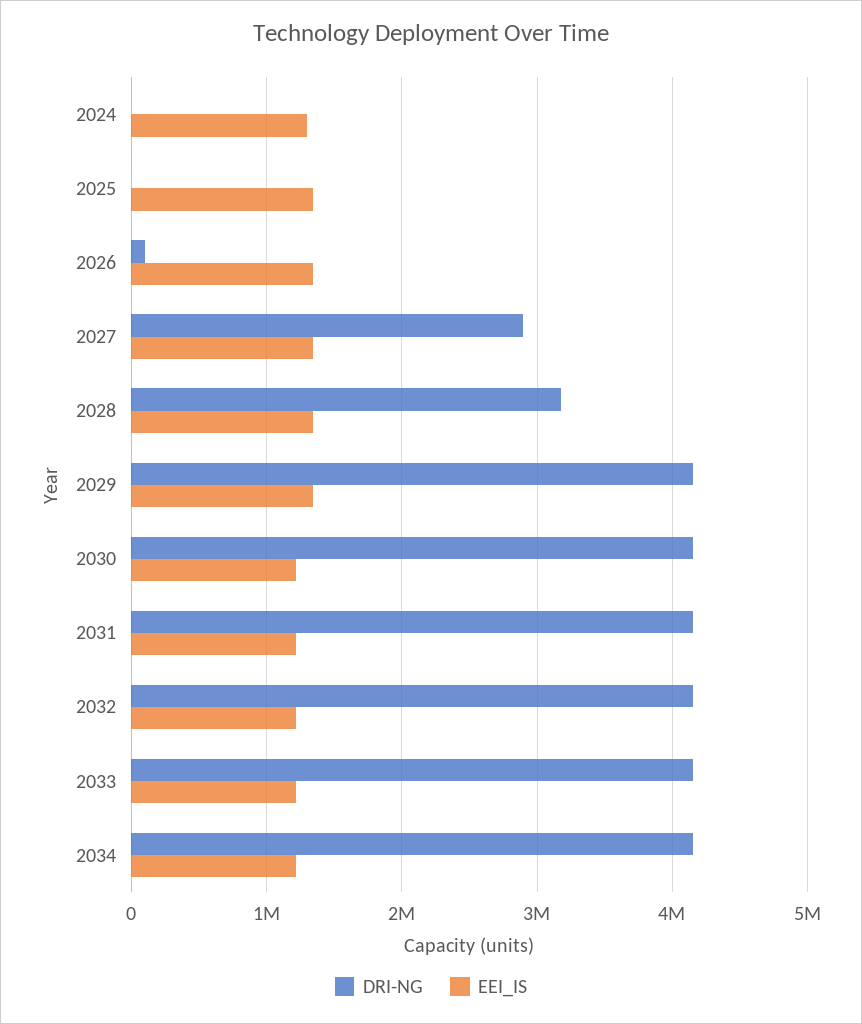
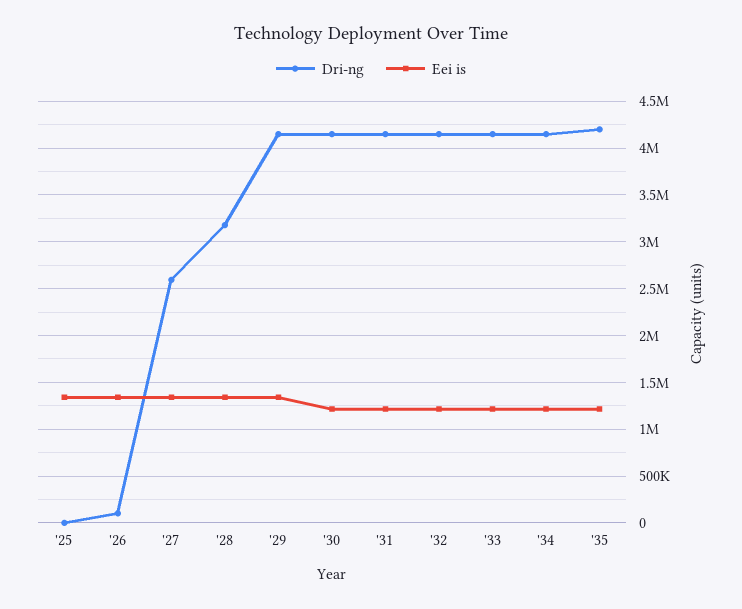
DRI-NG, 2024: 0 -> none
EEI_IS, 2024: 1300000 -> none
DRI-NG, 2027: 2900000 -> 2600000
DRI-NG, '35: none -> 4200000
EEI_IS, '35: none -> 1200000

